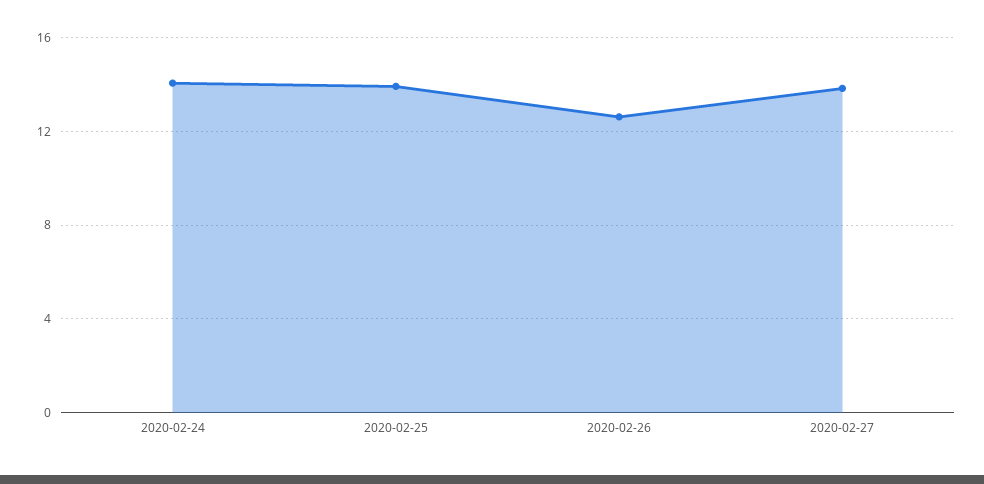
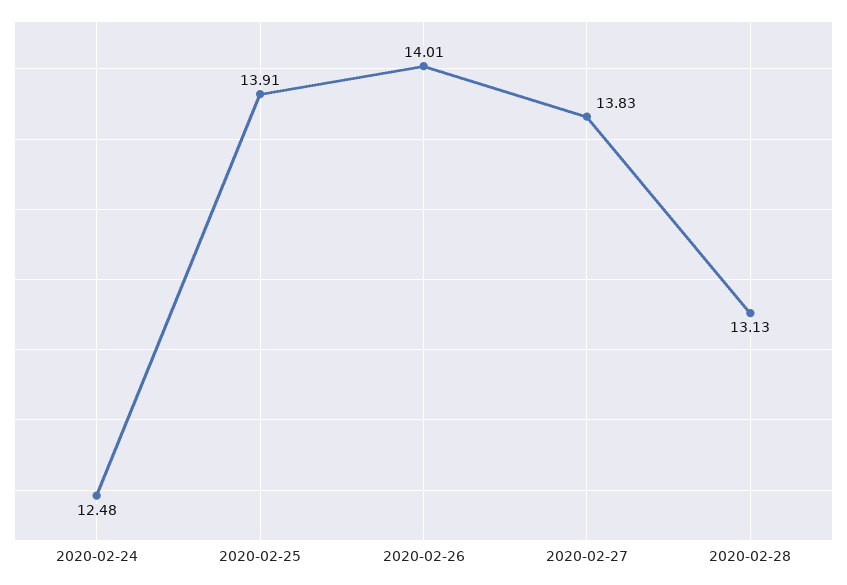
2020-02-24: 14 -> 12.48
2020-02-26: 12.5 -> 14.01
2020-02-28: none -> 13.13

